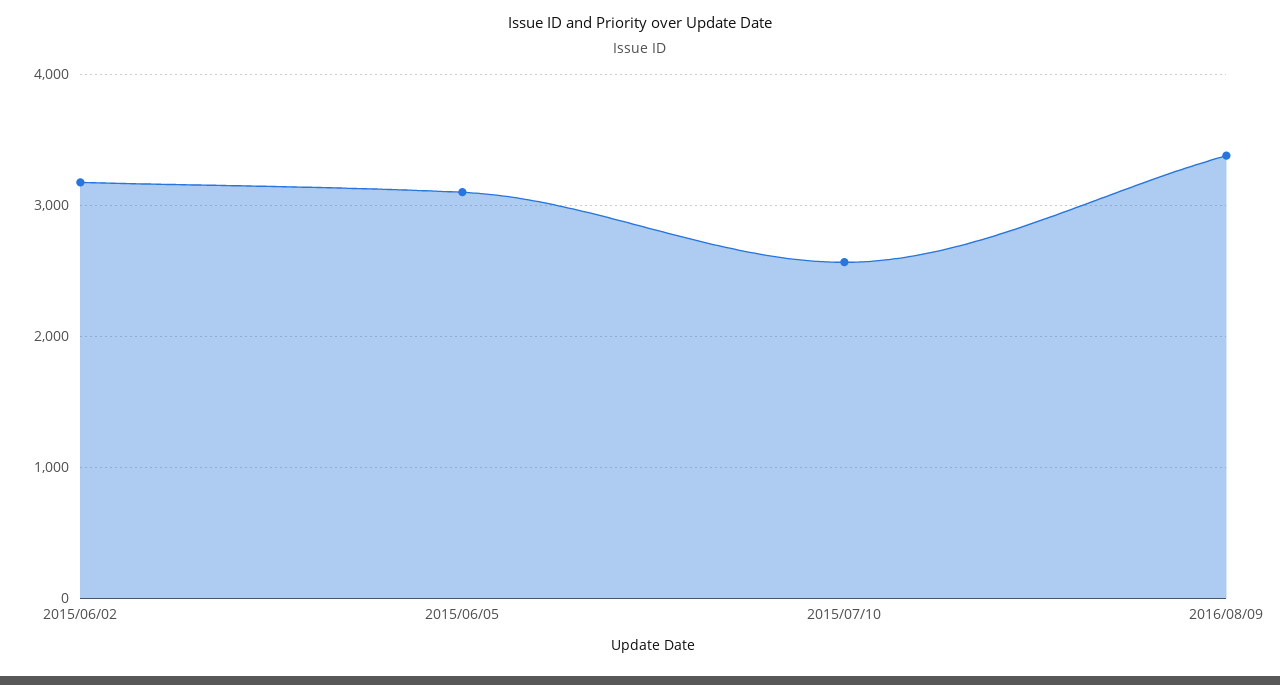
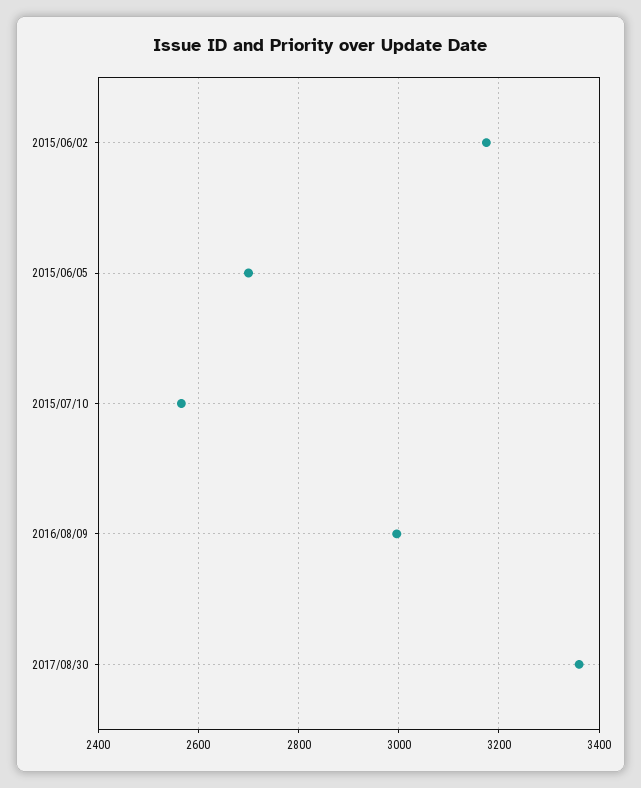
2015/06/05: 3100 -> 2700
2016/08/09: 3400 -> 3000
2017/08/30: none -> 3360

